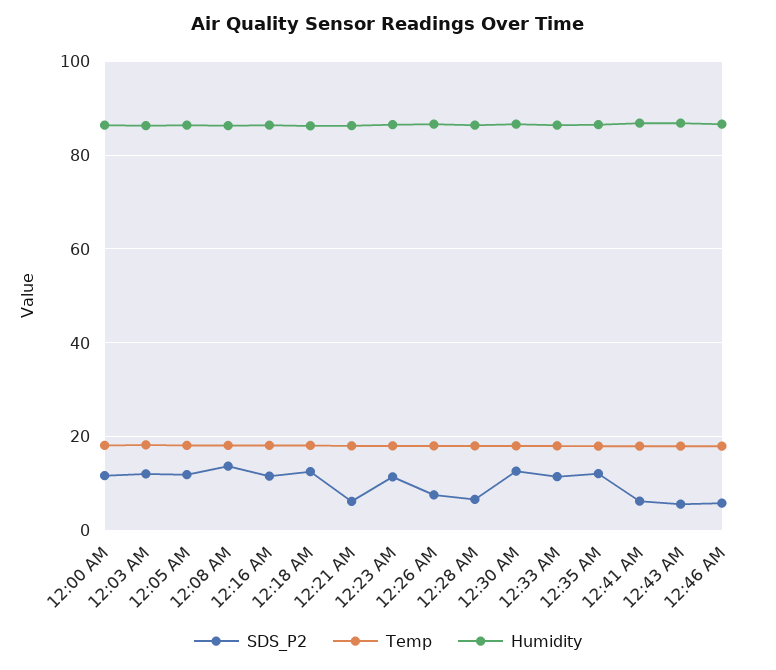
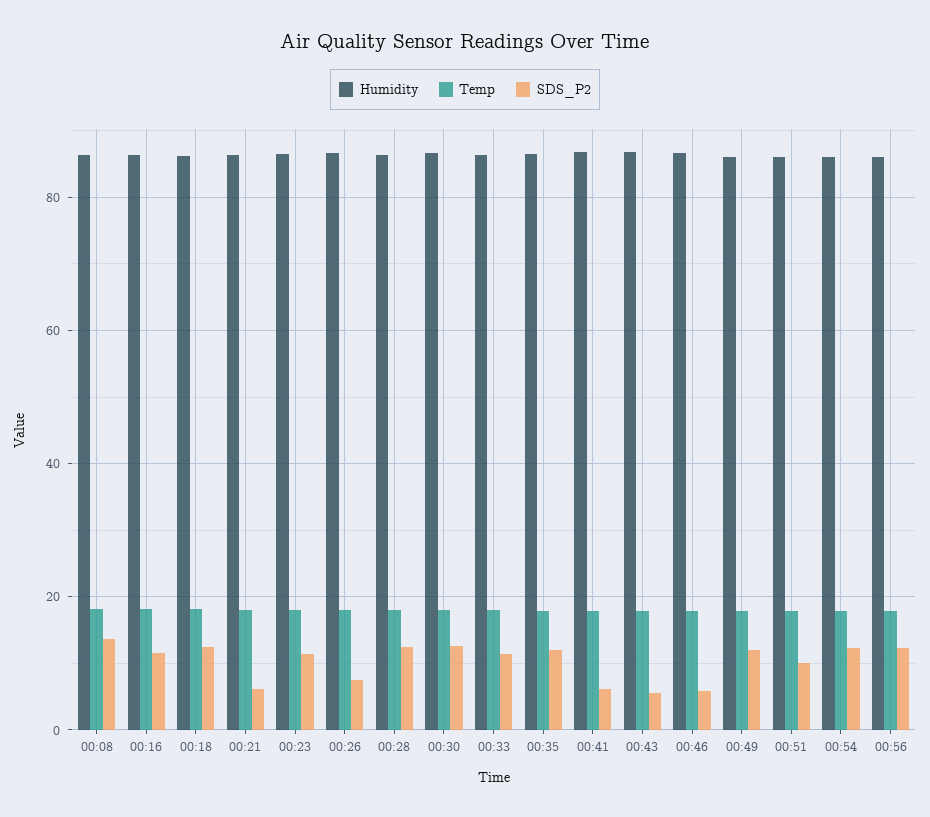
SDS_P2, 12:00 AM: 12 -> none
Temp, 12:00 AM: 18 -> none
Humidity, 12:00 AM: 86 -> none
SDS_P2, 12:03 AM: 12 -> none
Temp, 12:03 AM: 18 -> none
Humidity, 12:03 AM: 86 -> none
SDS_P2, 12:05 AM: 12 -> none
Temp, 12:05 AM: 18 -> none
Humidity, 12:05 AM: 86 -> none
SDS_P2, 12:28 AM: 6 -> 12
Humidity, 00:49: none -> 86
Temp, 00:49: none -> 18
SDS_P2, 00:49: none -> 12
Humidity, 00:51: none -> 86
Temp, 00:51: none -> 18
SDS_P2, 00:51: none -> 10
Humidity, 00:54: none -> 86
Temp, 00:54: none -> 18
SDS_P2, 00:54: none -> 12
Humidity, 00:56: none -> 86
Temp, 00:56: none -> 18
SDS_P2, 00:56: none -> 12

